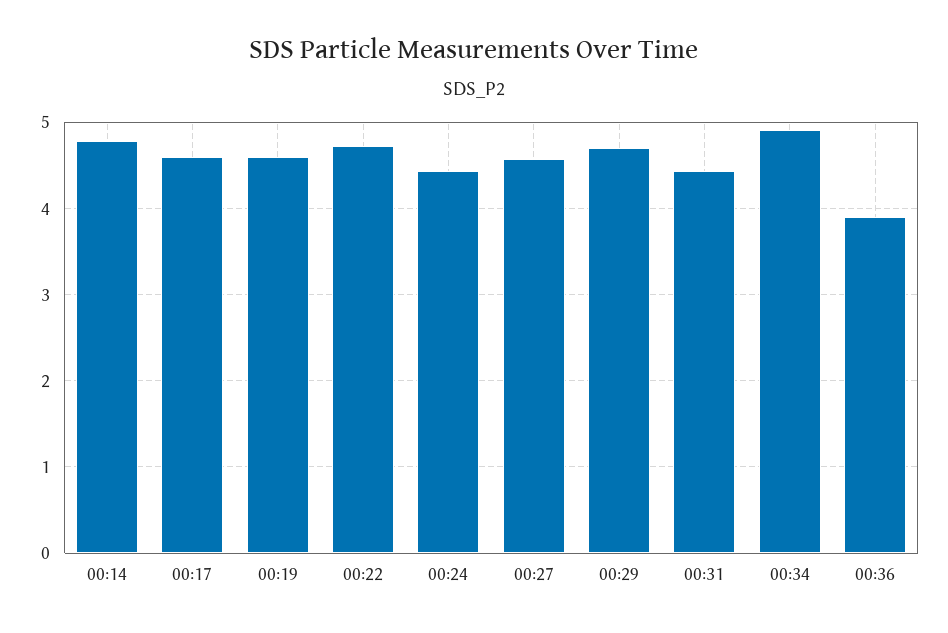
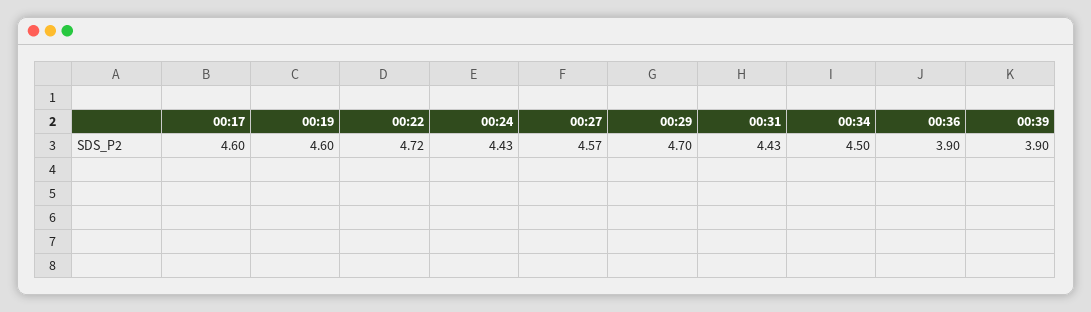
00:14: 4.8 -> none
00:34: 4.9 -> 4.5
00:39: none -> 3.9

